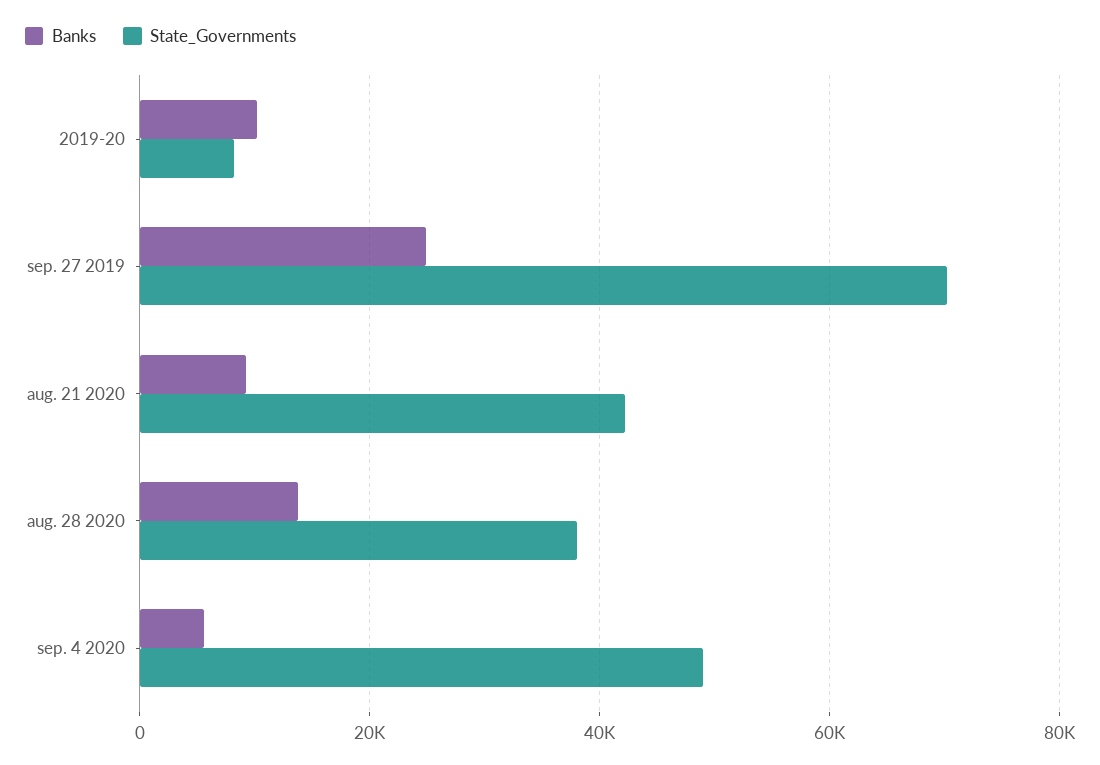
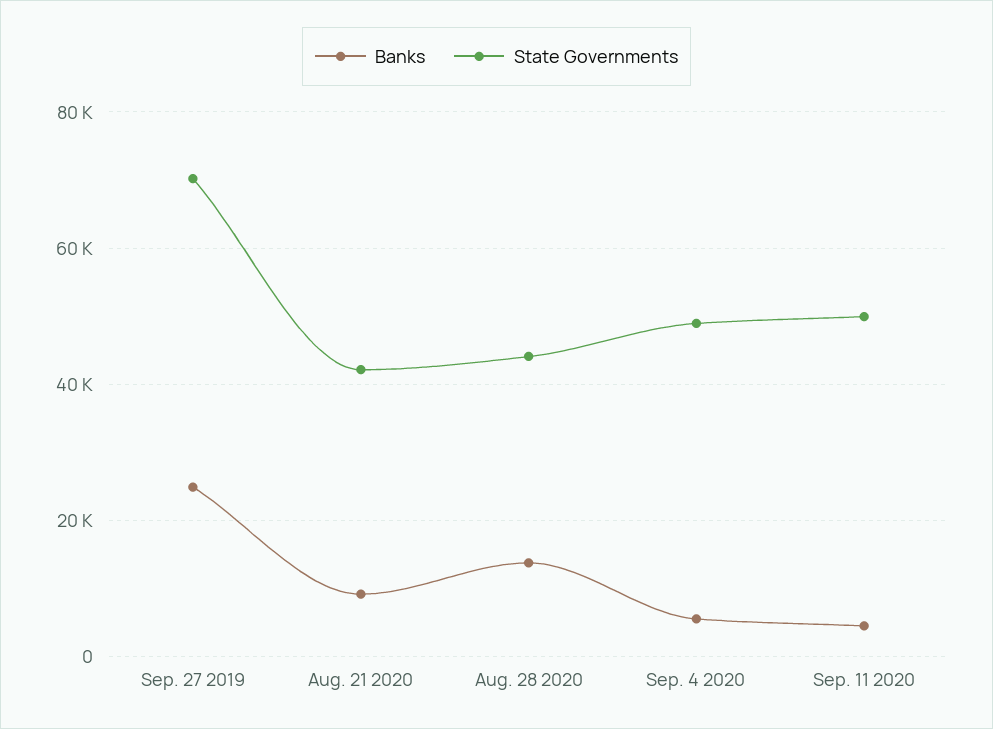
Banks, 2019-20: 10000 -> none
State_Governments, 2019-20: 8000 -> none
State_Governments, aug. 28 2020: 38000 -> 44000
Banks, Sep. 11 2020: none -> 4000
State_Governments, Sep. 11 2020: none -> 50000

